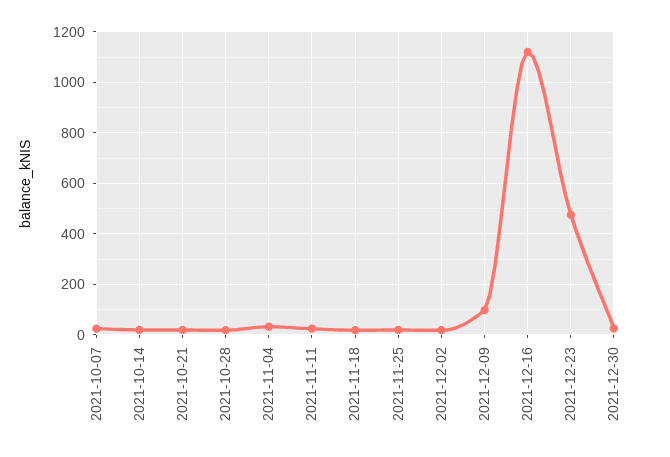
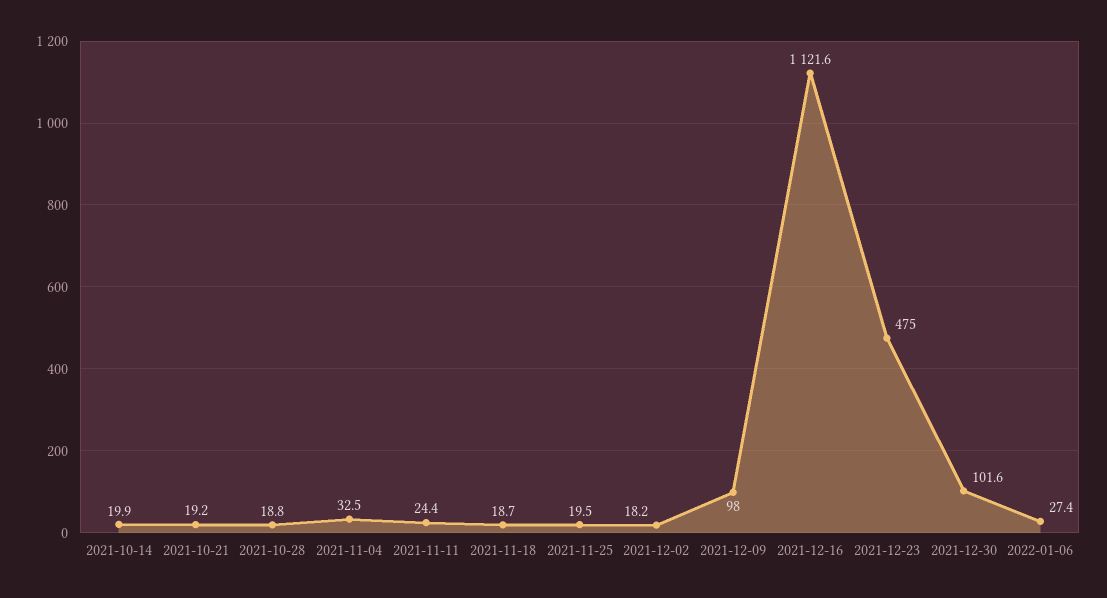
2021-10-07: 25 -> none
2021-12-30: 25 -> 101.6
2022-01-06: none -> 27.4

